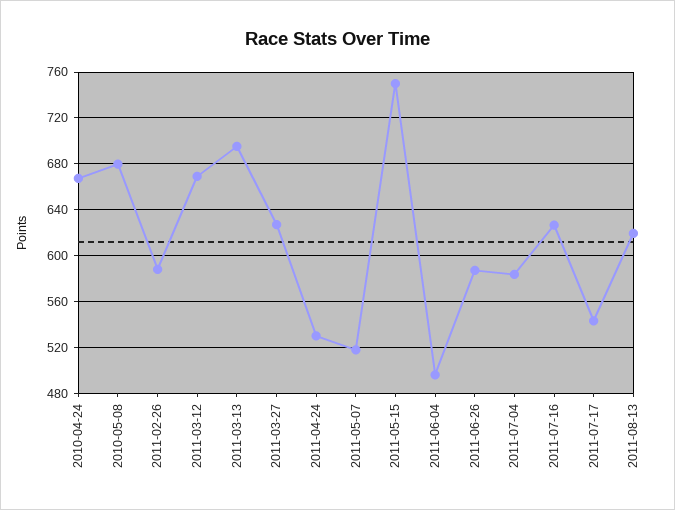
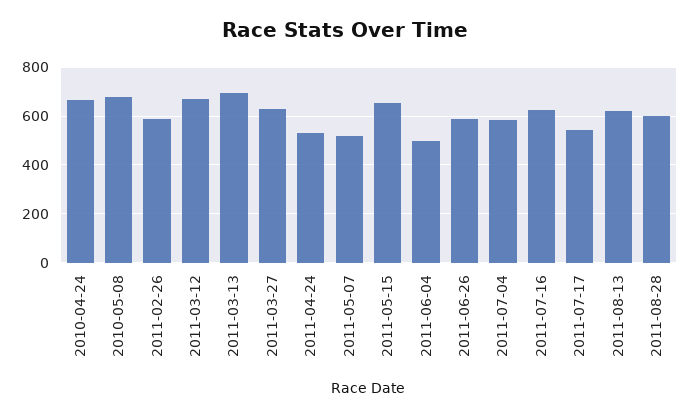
2011-05-15: 750 -> 650
2011-08-28: none -> 600

